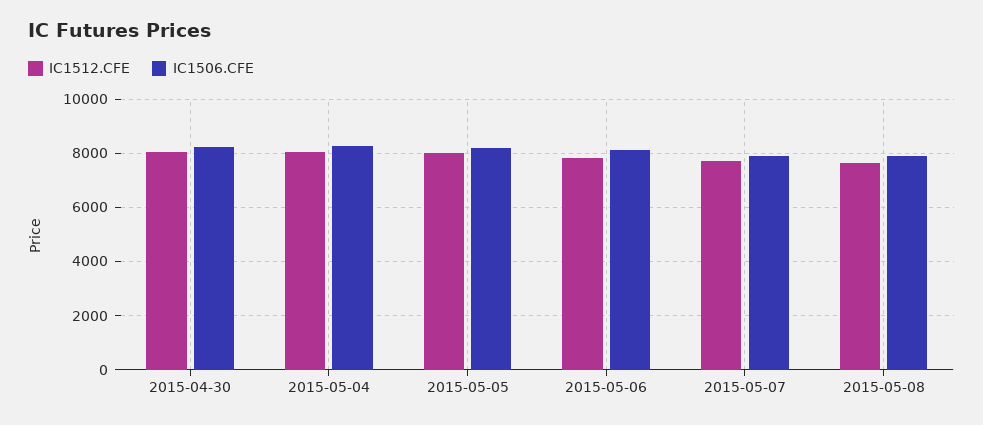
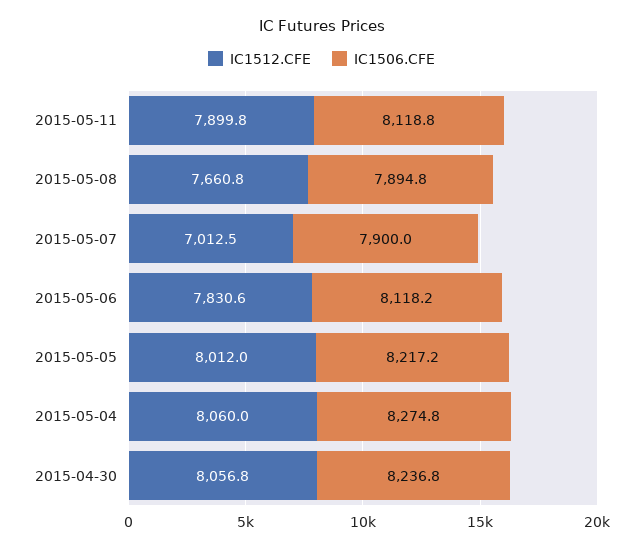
IC1512.CFE, 2015-05-07: 7750 -> 7012.5
IC1512.CFE, 2015-05-11: none -> 7899.8
IC1506.CFE, 2015-05-11: none -> 8118.8

